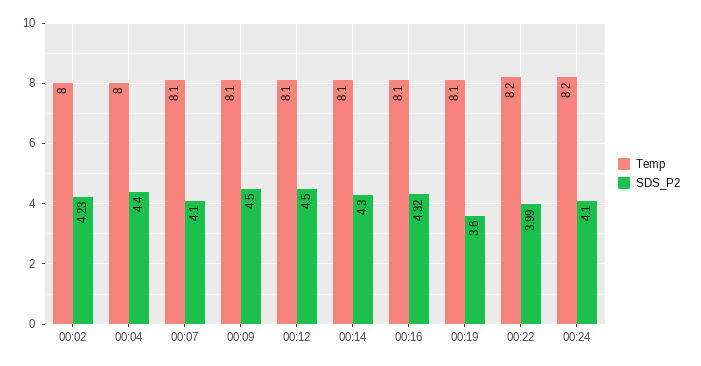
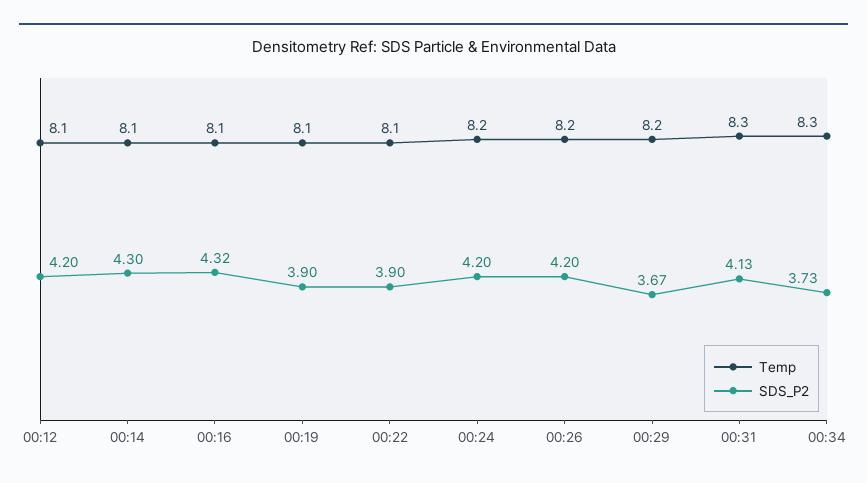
Temp, 00:02: 8 -> none
SDS_P2, 00:02: 4.23 -> none
Temp, 00:04: 8 -> none
SDS_P2, 00:04: 4.4 -> none
Temp, 00:07: 8.1 -> none
SDS_P2, 00:07: 4.1 -> none
Temp, 00:09: 8.1 -> none
SDS_P2, 00:09: 4.5 -> none
SDS_P2, 00:12: 4.5 -> 4.2
SDS_P2, 00:19: 3.6 -> 3.9
Temp, 00:22: 8.2 -> 8.1
SDS_P2, 00:22: 3.99 -> 3.9
SDS_P2, 00:24: 4.1 -> 4.2
Temp, 00:26: none -> 8.2
SDS_P2, 00:26: none -> 4.2
Temp, 00:29: none -> 8.2
SDS_P2, 00:29: none -> 3.67
Temp, 00:31: none -> 8.3
SDS_P2, 00:31: none -> 4.13
Temp, 00:34: none -> 8.3
SDS_P2, 00:34: none -> 3.73

